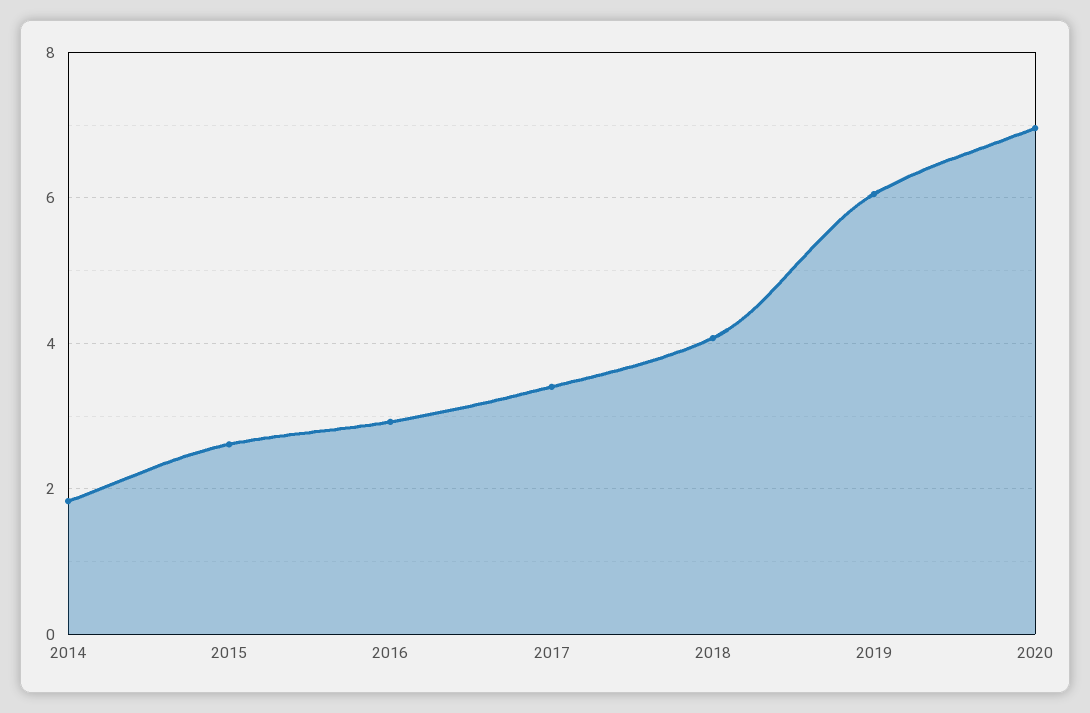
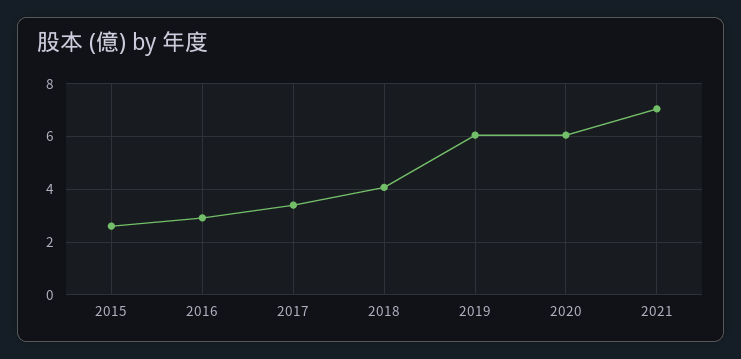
2014: 1.8 -> none
2020: 7 -> 6
2021: none -> 7

